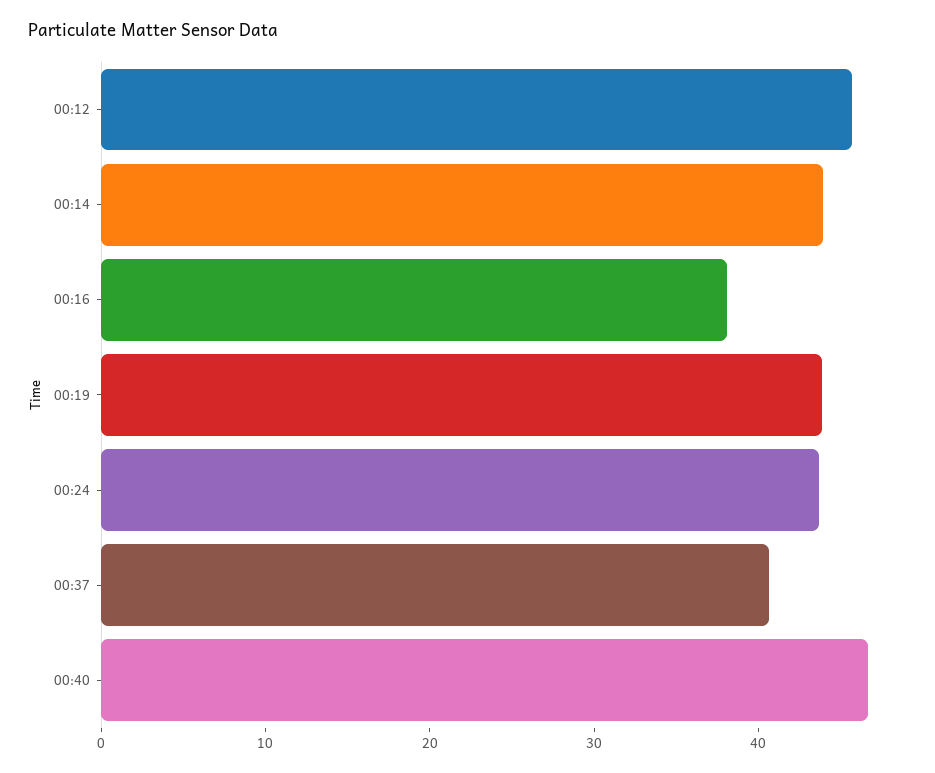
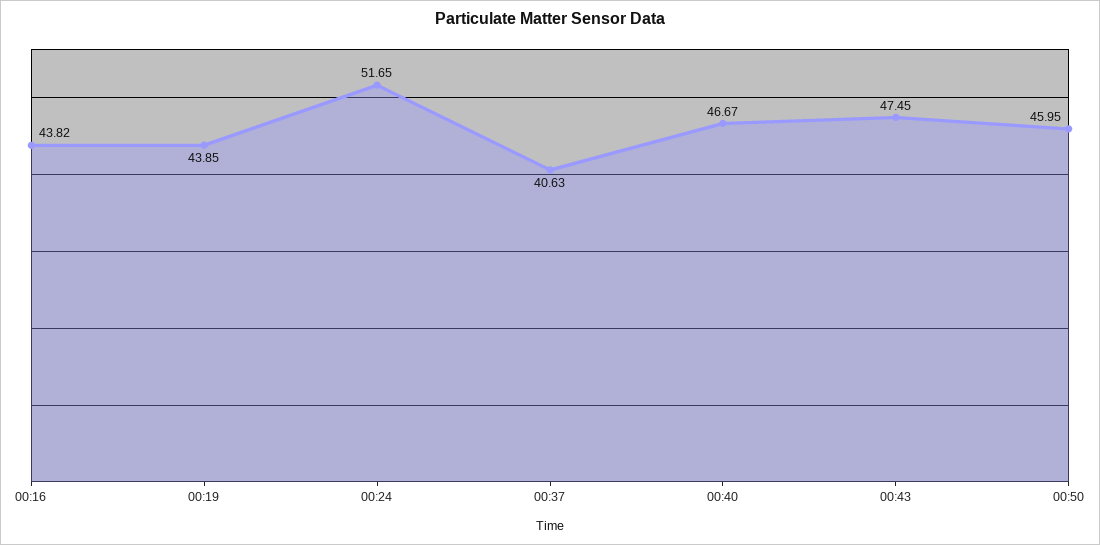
00:12: 46 -> none
00:14: 44 -> none
00:16: 38 -> 43.82
00:24: 44 -> 51.65
00:43: none -> 47.45
00:50: none -> 45.95

